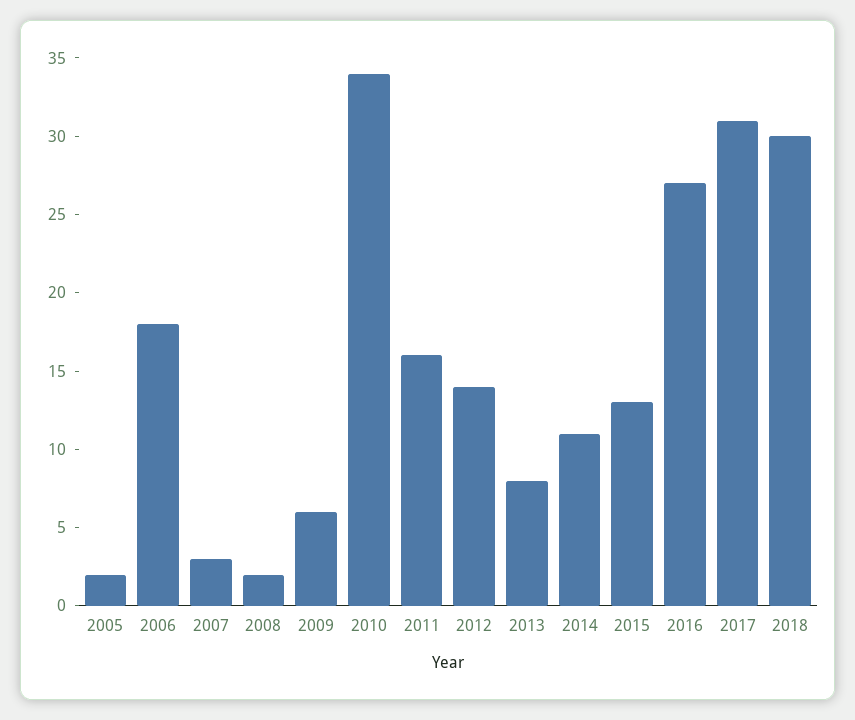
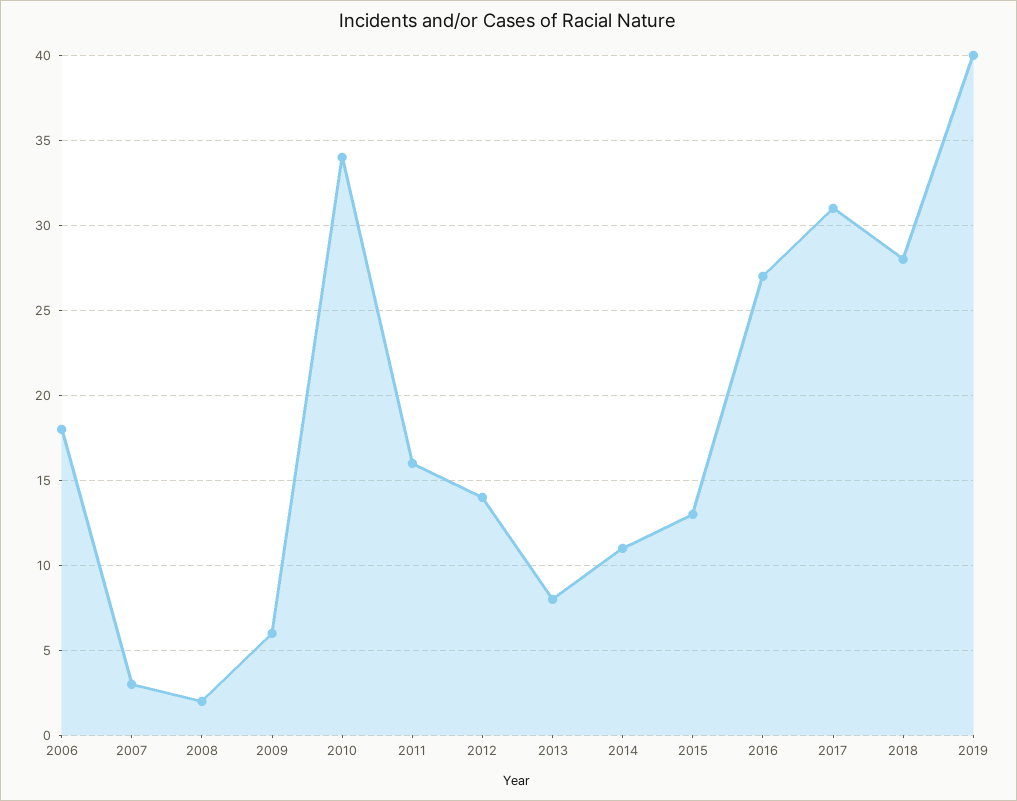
2005: 2 -> none
2018: 30 -> 28
2019: none -> 40

